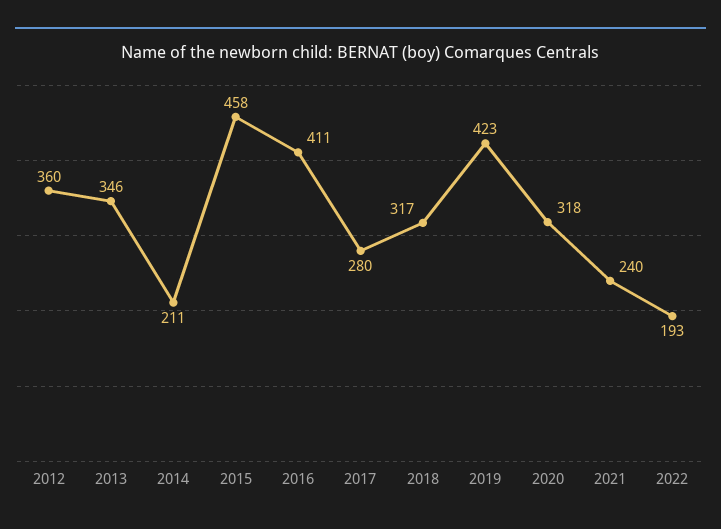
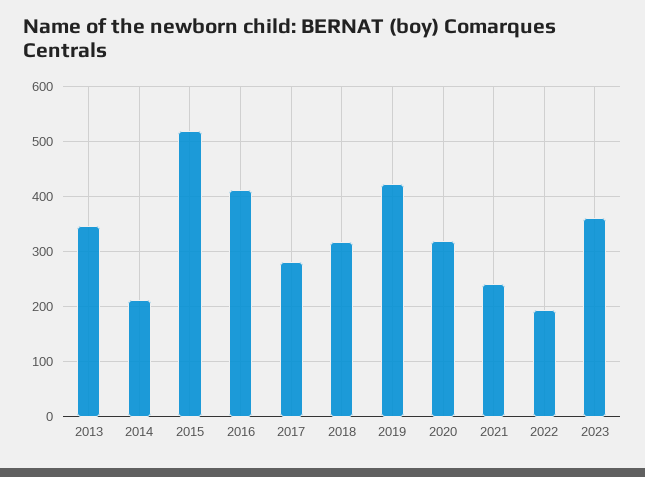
2012: 360 -> none
2015: 458 -> 520
2023: none -> 360

